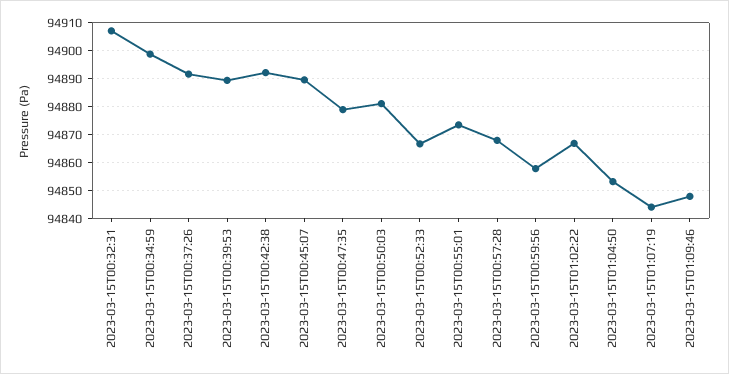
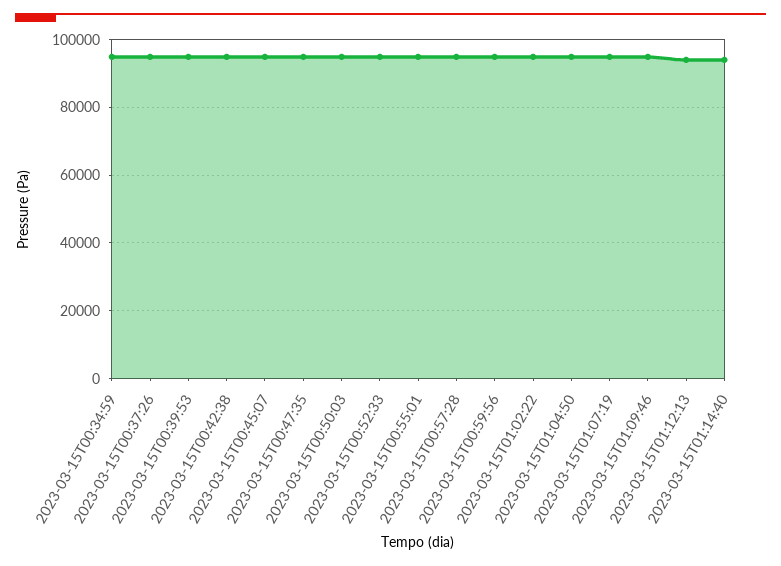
2023-03-15T00:32:31: 94907.5 -> none
2023-03-15T01:12:13: none -> 94000
2023-03-15T01:14:40: none -> 94000

